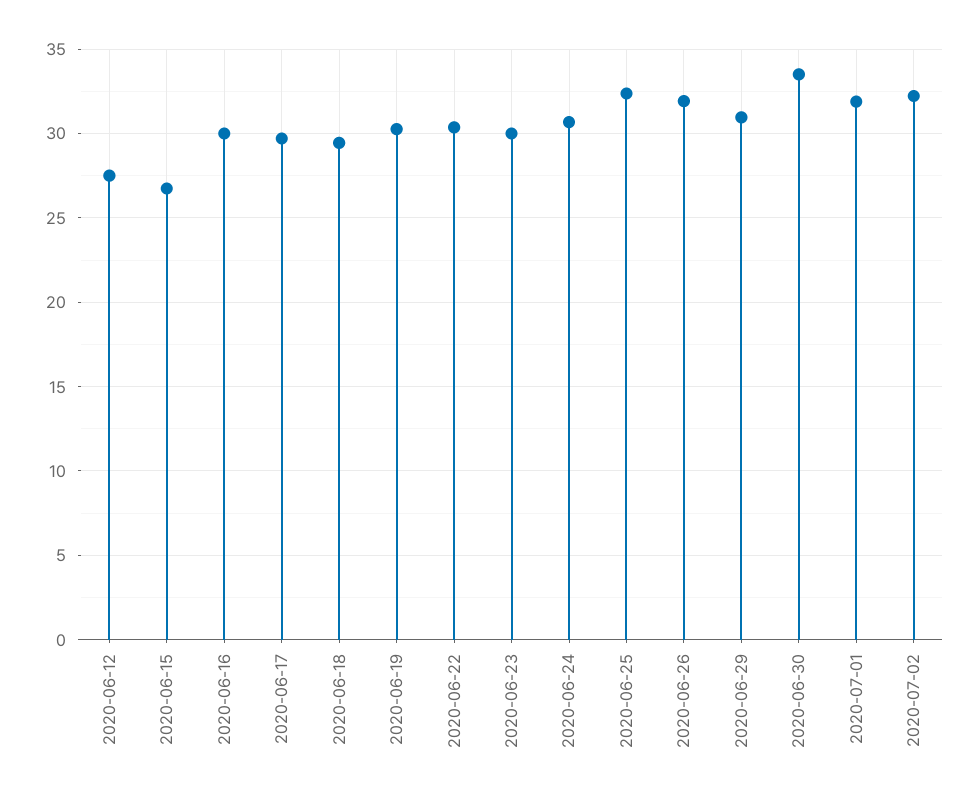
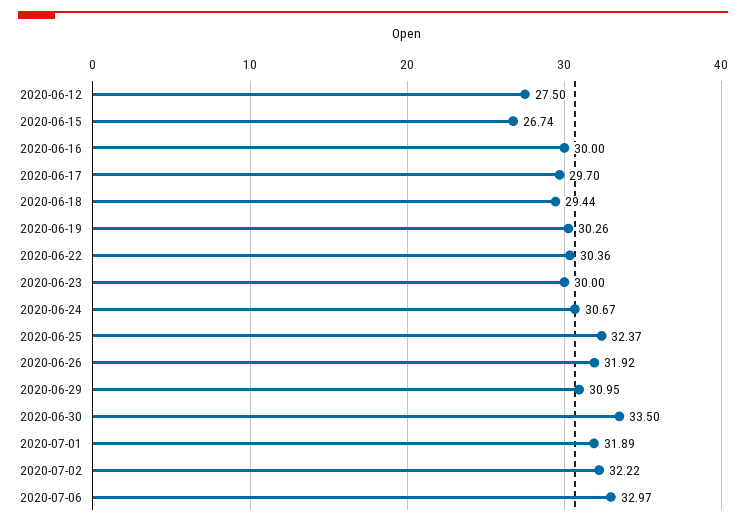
2020-07-06: none -> 32.97

